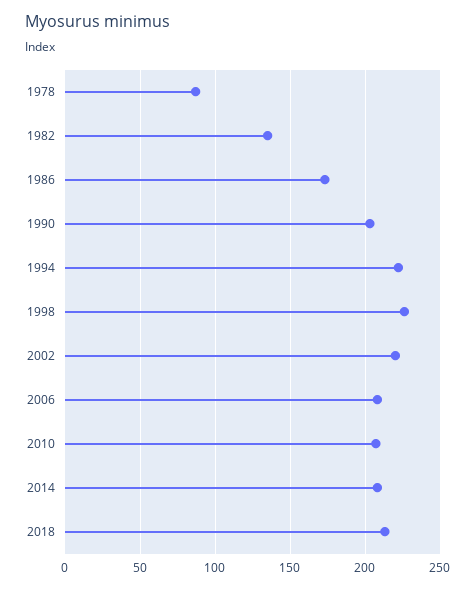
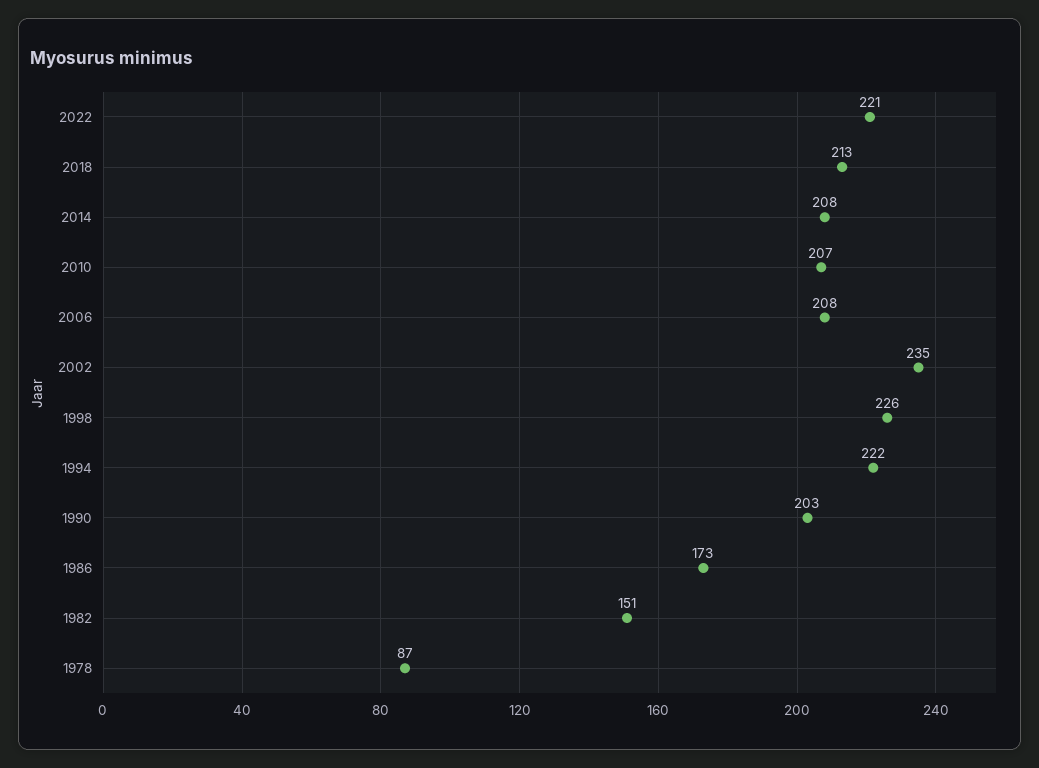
1982: 135 -> 151
2002: 220 -> 235
2022: none -> 221

